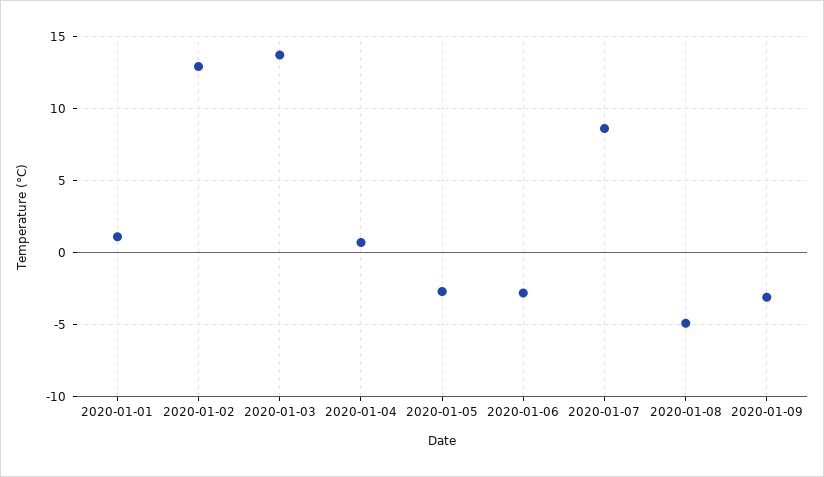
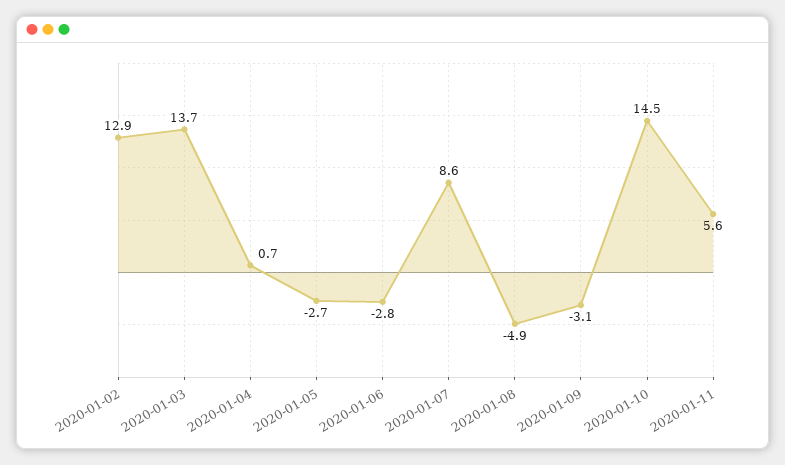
2020-01-01: 1 -> none
2020-01-10: none -> 14.5
2020-01-11: none -> 5.6

